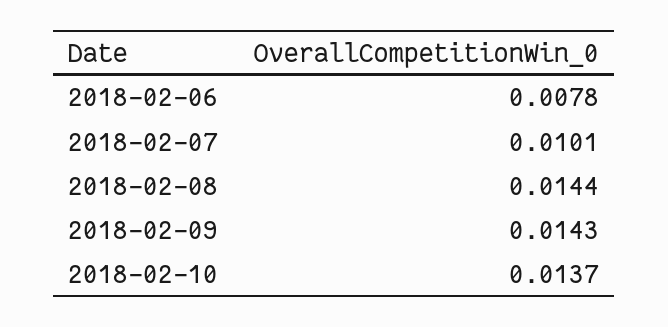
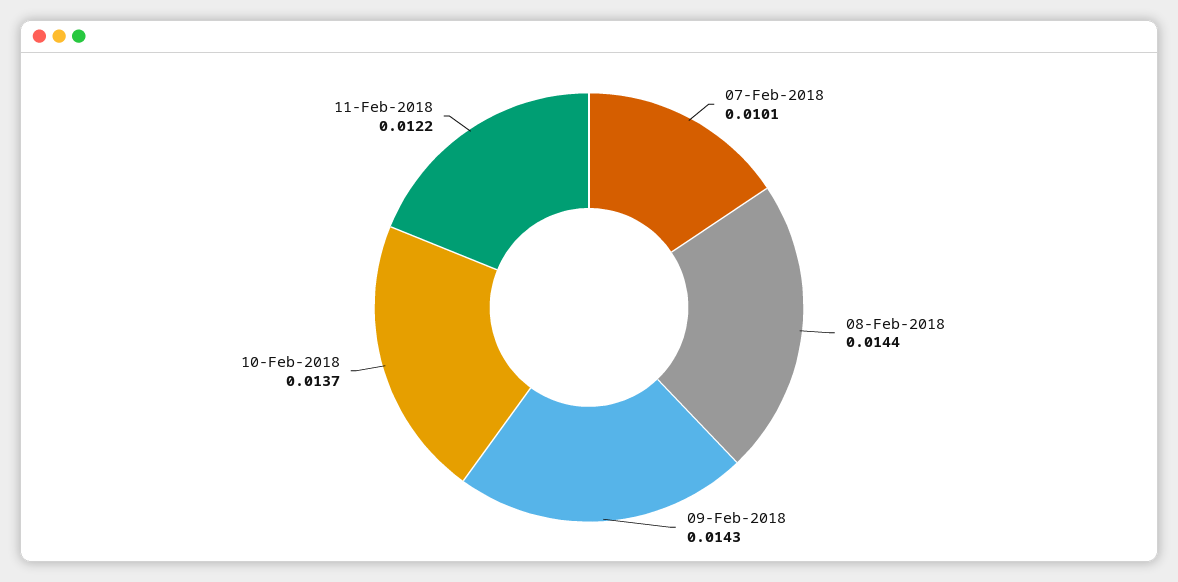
2018-02-06: 0.0078 -> none
11-Feb-2018: none -> 0.0122

